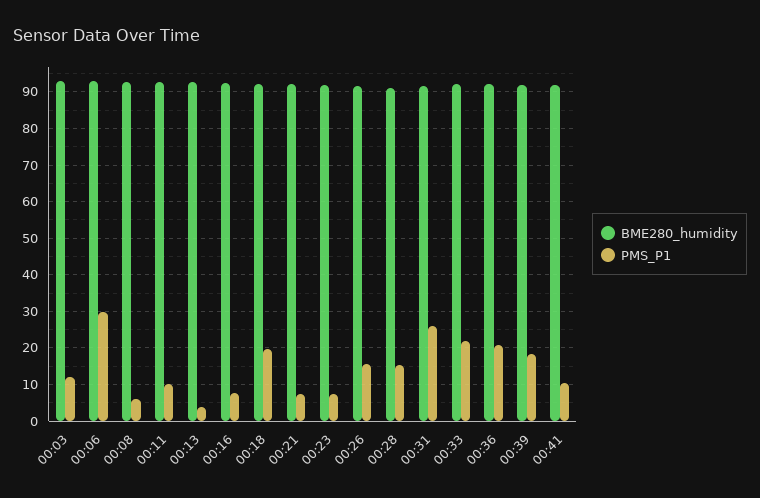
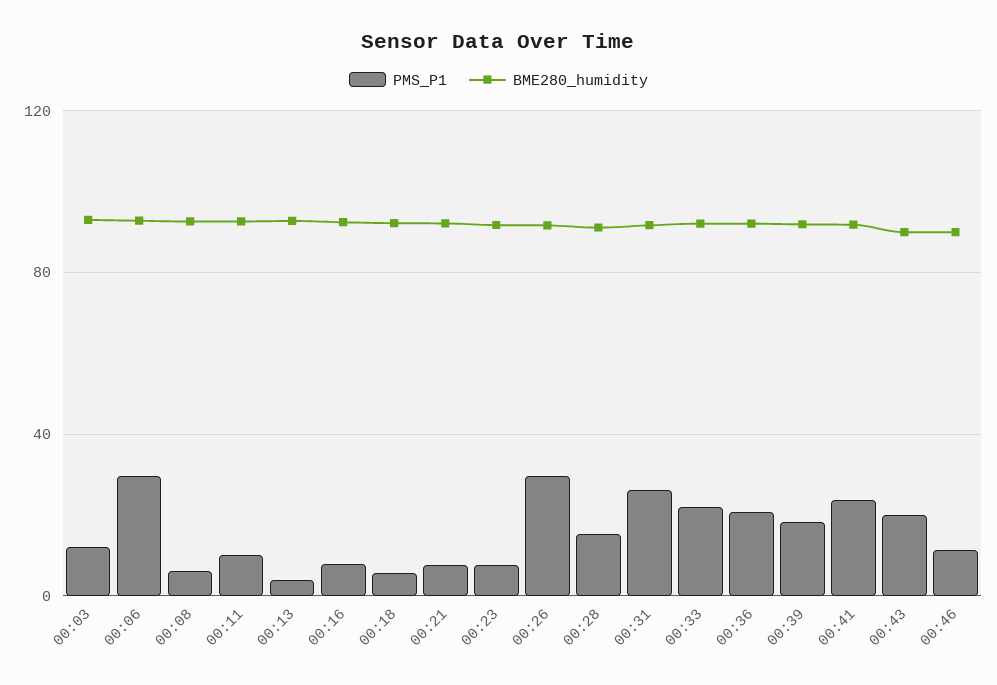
PMS_P1, 00:18: 20 -> 5
PMS_P1, 00:26: 16 -> 30
PMS_P1, 00:41: 10 -> 25
PMS_P1, 00:43: none -> 20
BME280_humidity, 00:43: none -> 90
PMS_P1, 00:46: none -> 10
BME280_humidity, 00:46: none -> 90

